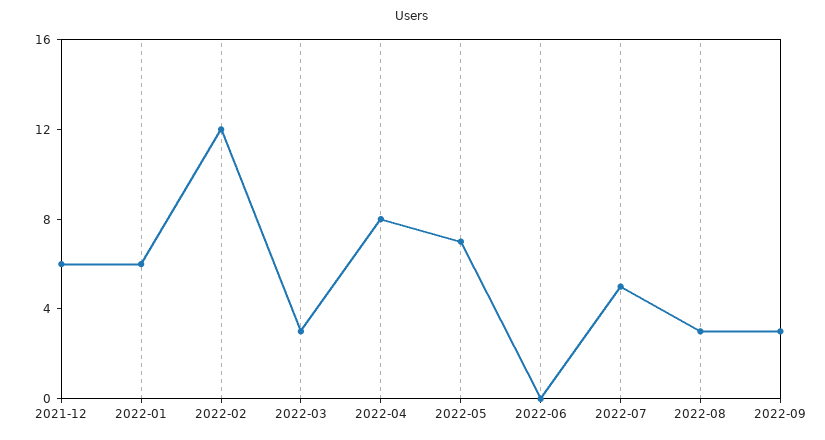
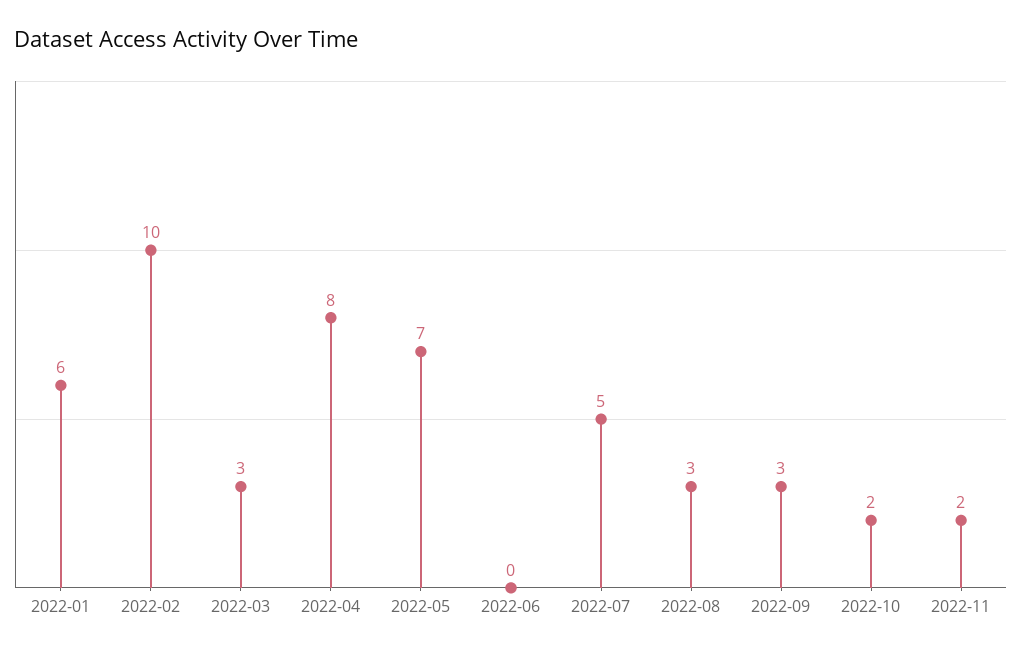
2021-12: 6 -> none
2022-02: 12 -> 10
2022-10: none -> 2
2022-11: none -> 2

